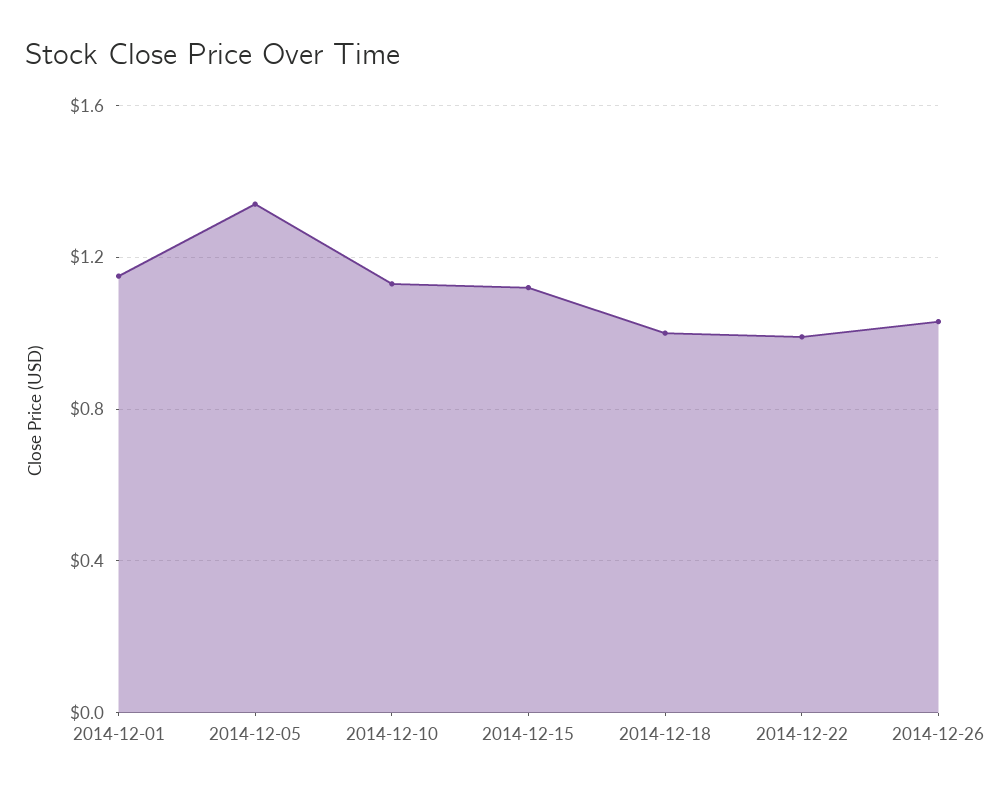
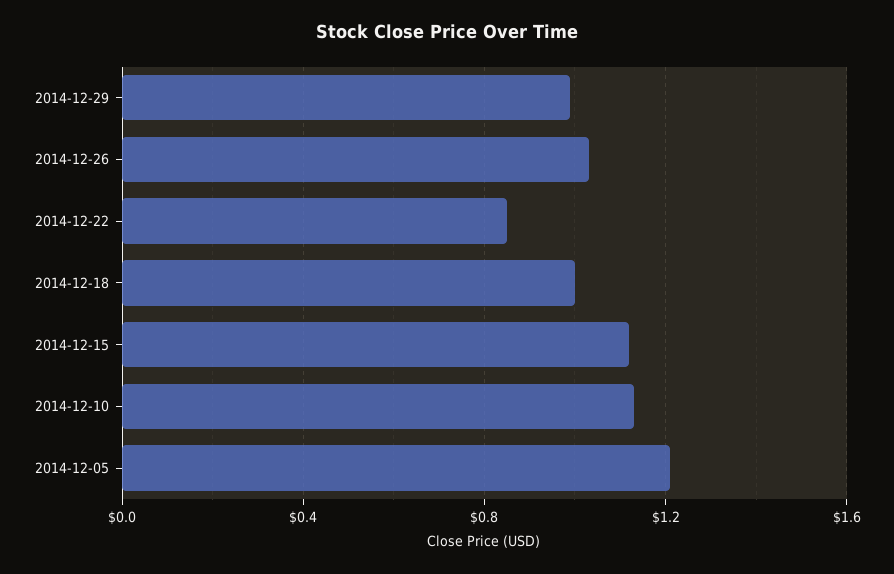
2014-12-01: 1.15 -> none
2014-12-05: 1.35 -> 1.2
2014-12-22: 1 -> 0.85
2014-12-29: none -> 1

